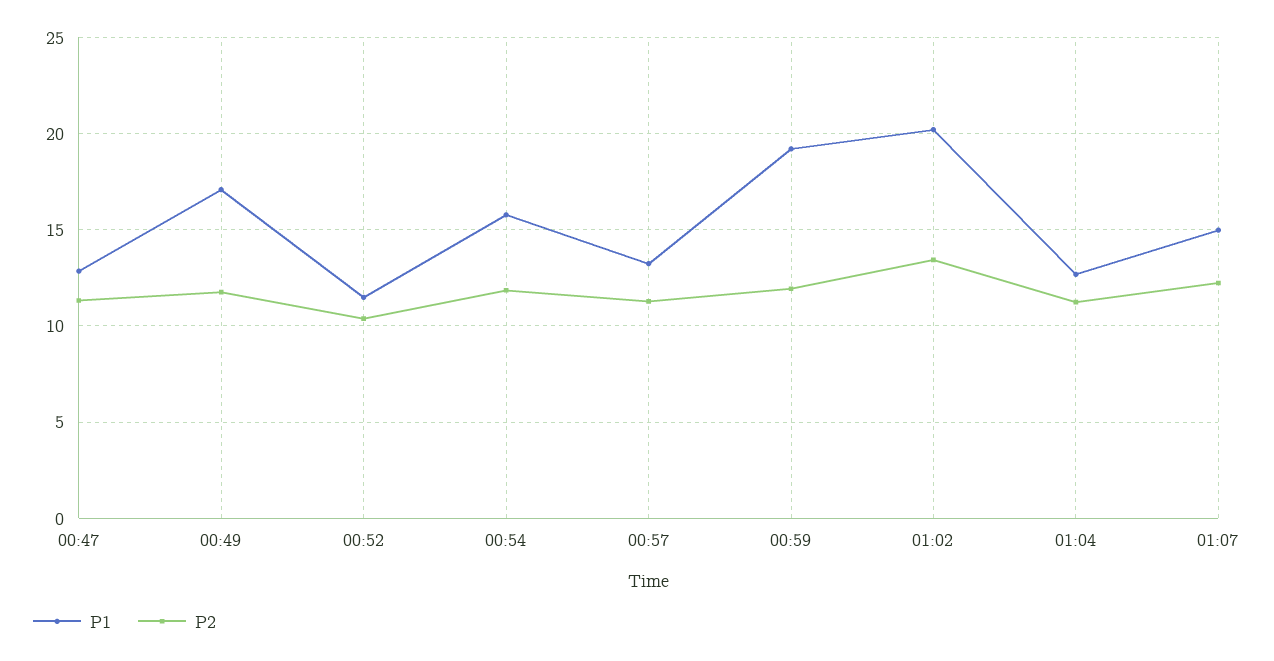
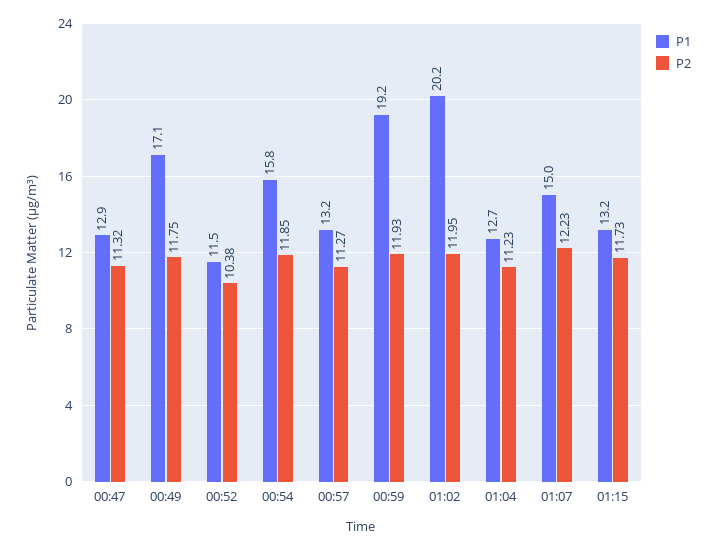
P2, 01:02: 13.5 -> 11.95
P1, 01:15: none -> 13.2
P2, 01:15: none -> 11.73

